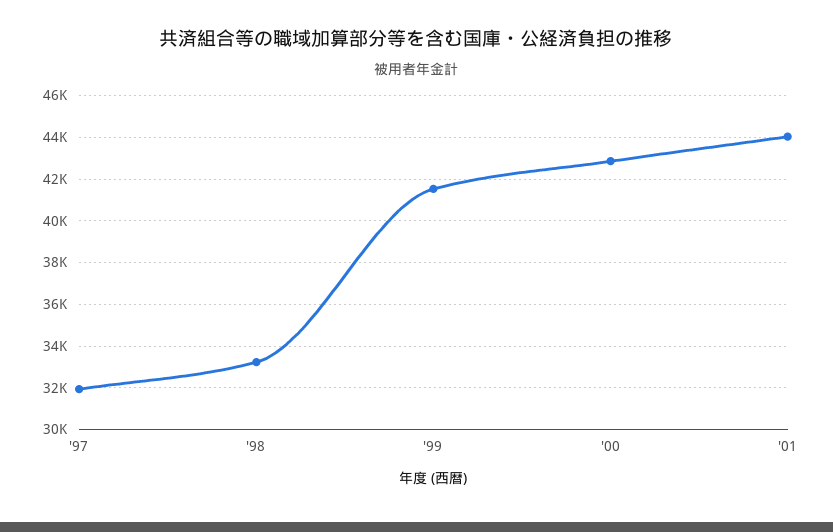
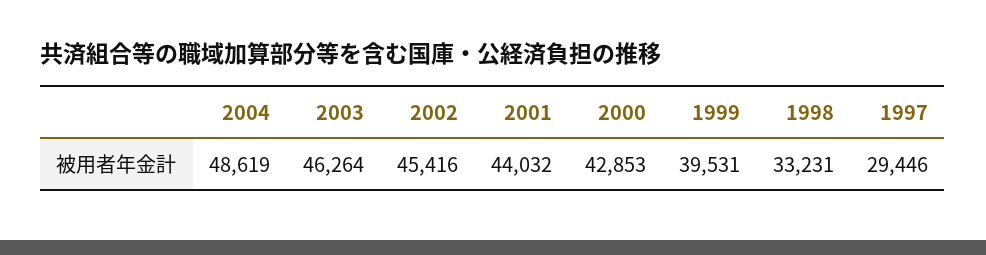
'97: 32000 -> 29446
'99: 41500 -> 39531
2004: none -> 48619
2003: none -> 46264
2002: none -> 45416

